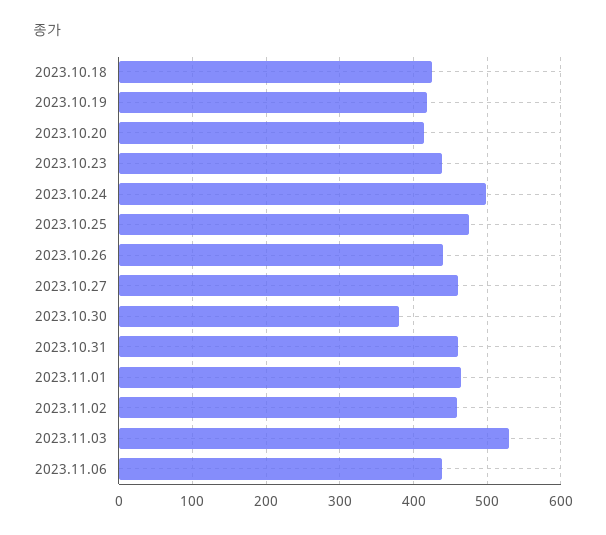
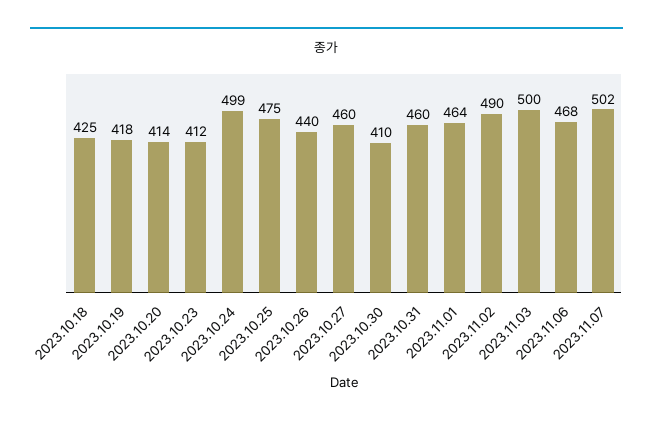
2023.10.23: 440 -> 412
2023.10.30: 380 -> 410
2023.11.02: 460 -> 490
2023.11.03: 530 -> 500
2023.11.06: 440 -> 468
2023.11.07: none -> 502

